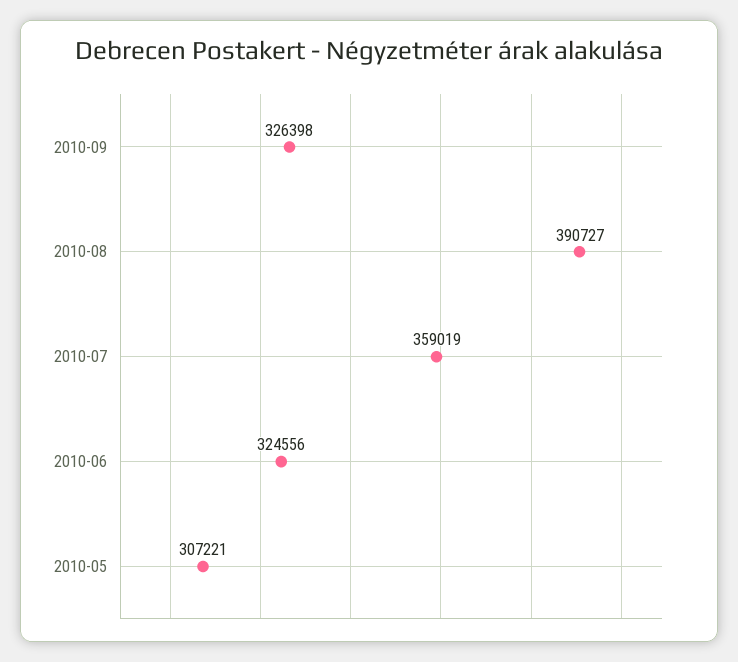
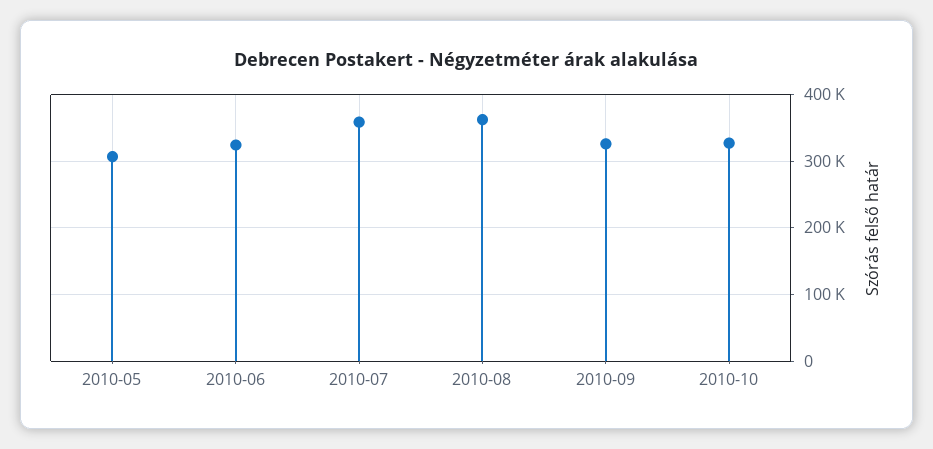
2010-08: 390727 -> 360000
2010-10: none -> 330000

